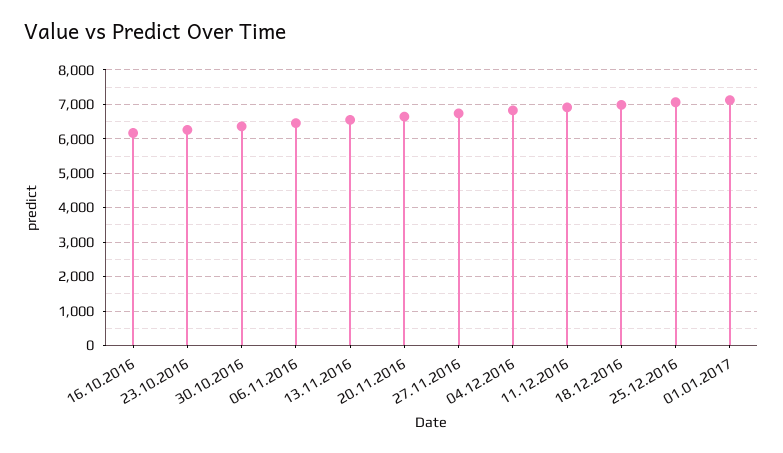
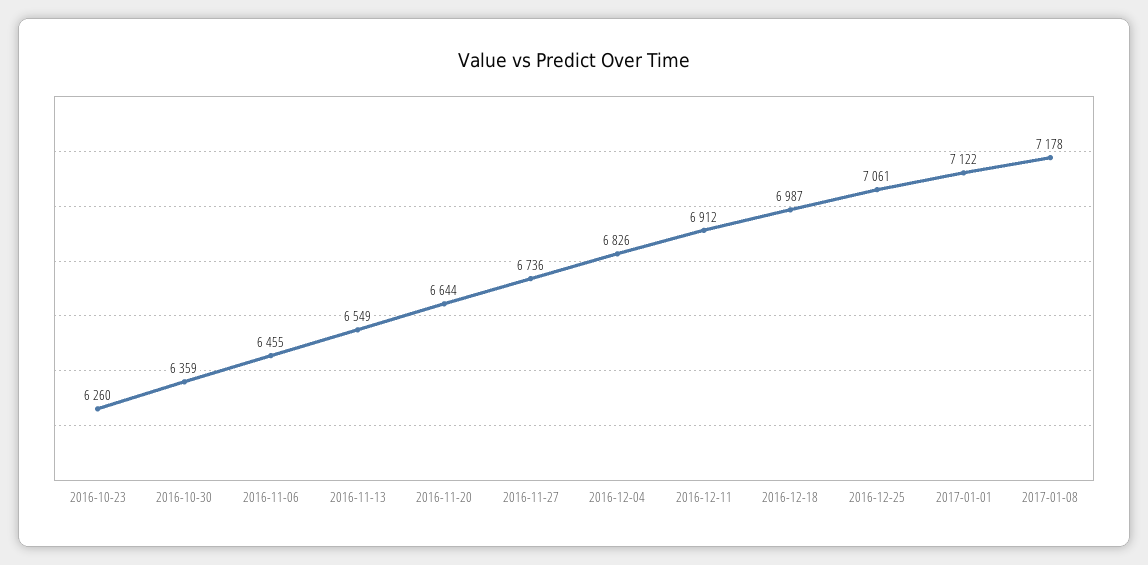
16.10.2016: 6200 -> none
2017-01-08: none -> 7178

